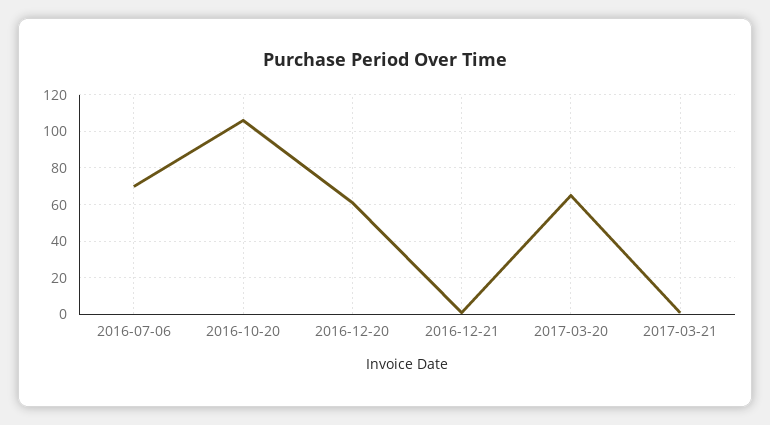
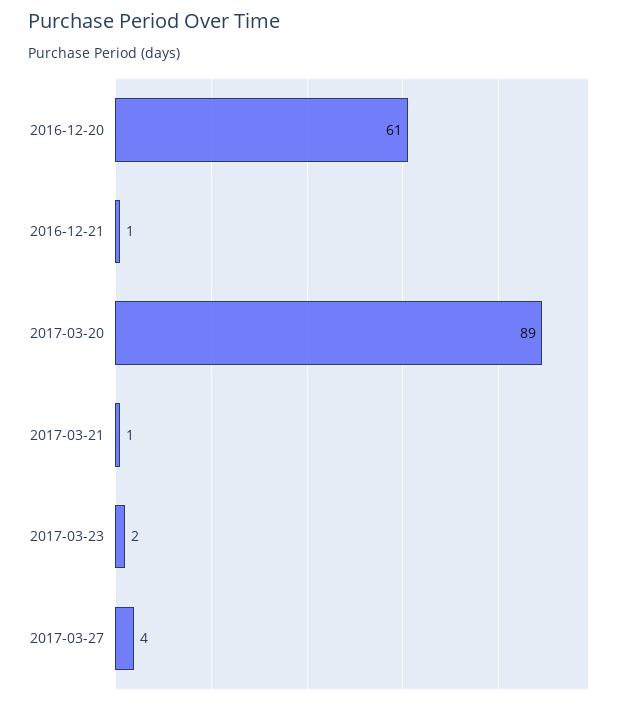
2016-07-06: 70 -> none
2016-10-20: 105 -> none
2017-03-20: 65 -> 89
2017-03-23: none -> 2
2017-03-27: none -> 4

